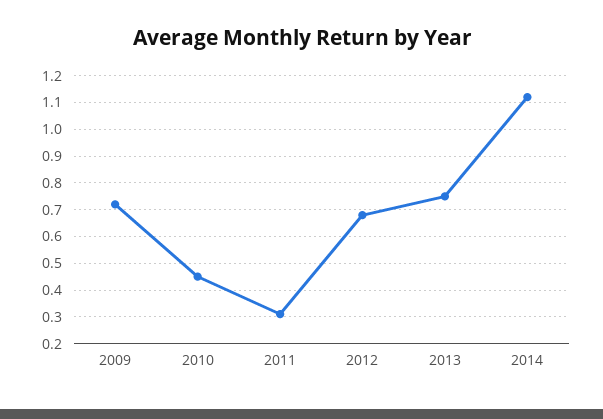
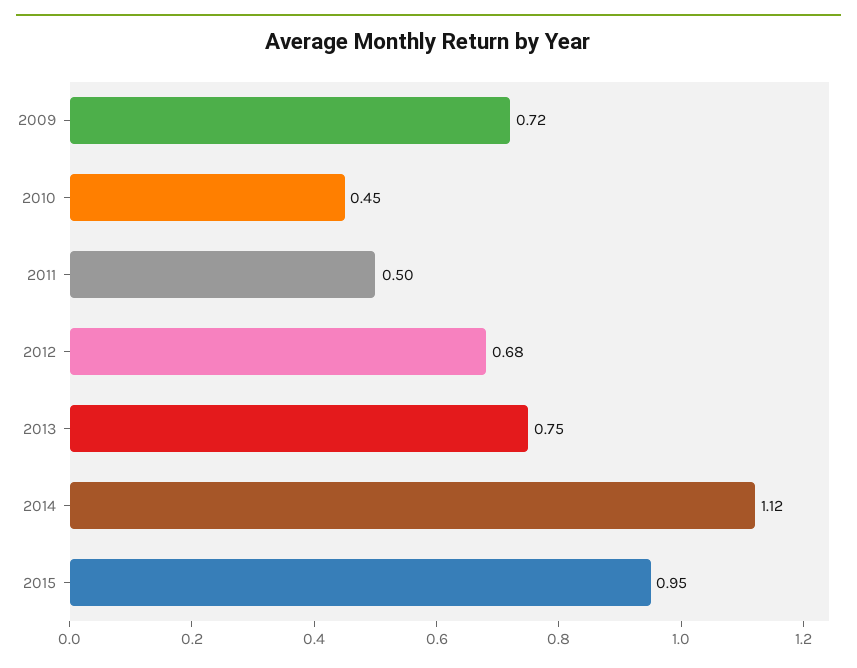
2011: 0.3 -> 0.5
2015: none -> 0.95

